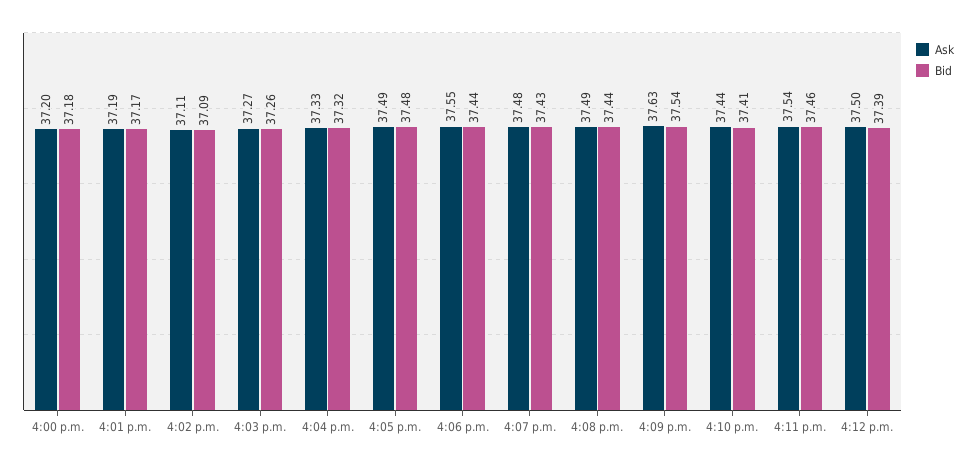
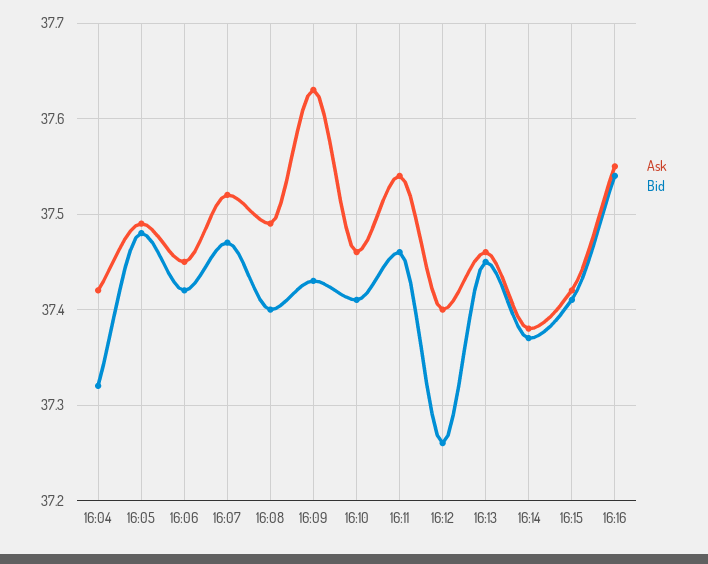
Ask, 4:00 p.m.: 37.2 -> none
Bid, 4:00 p.m.: 37.18 -> none
Ask, 4:01 p.m.: 37.19 -> none
Bid, 4:01 p.m.: 37.17 -> none
Ask, 4:02 p.m.: 37.11 -> none
Bid, 4:02 p.m.: 37.09 -> none
Ask, 4:03 p.m.: 37.27 -> none
Bid, 4:03 p.m.: 37.26 -> none
Ask, 4:04 p.m.: 37.33 -> 37.42
Ask, 4:06 p.m.: 37.55 -> 37.45
Bid, 4:06 p.m.: 37.44 -> 37.42
Ask, 4:07 p.m.: 37.48 -> 37.52
Bid, 4:07 p.m.: 37.43 -> 37.47
Bid, 4:08 p.m.: 37.44 -> 37.4
Bid, 4:09 p.m.: 37.54 -> 37.43
Ask, 4:10 p.m.: 37.44 -> 37.46
Ask, 4:12 p.m.: 37.5 -> 37.4
Bid, 4:12 p.m.: 37.39 -> 37.26
Ask, 16:13: none -> 37.46
Bid, 16:13: none -> 37.45
Ask, 16:14: none -> 37.38
Bid, 16:14: none -> 37.37
Ask, 16:15: none -> 37.42
Bid, 16:15: none -> 37.41
Ask, 16:16: none -> 37.55
Bid, 16:16: none -> 37.54

